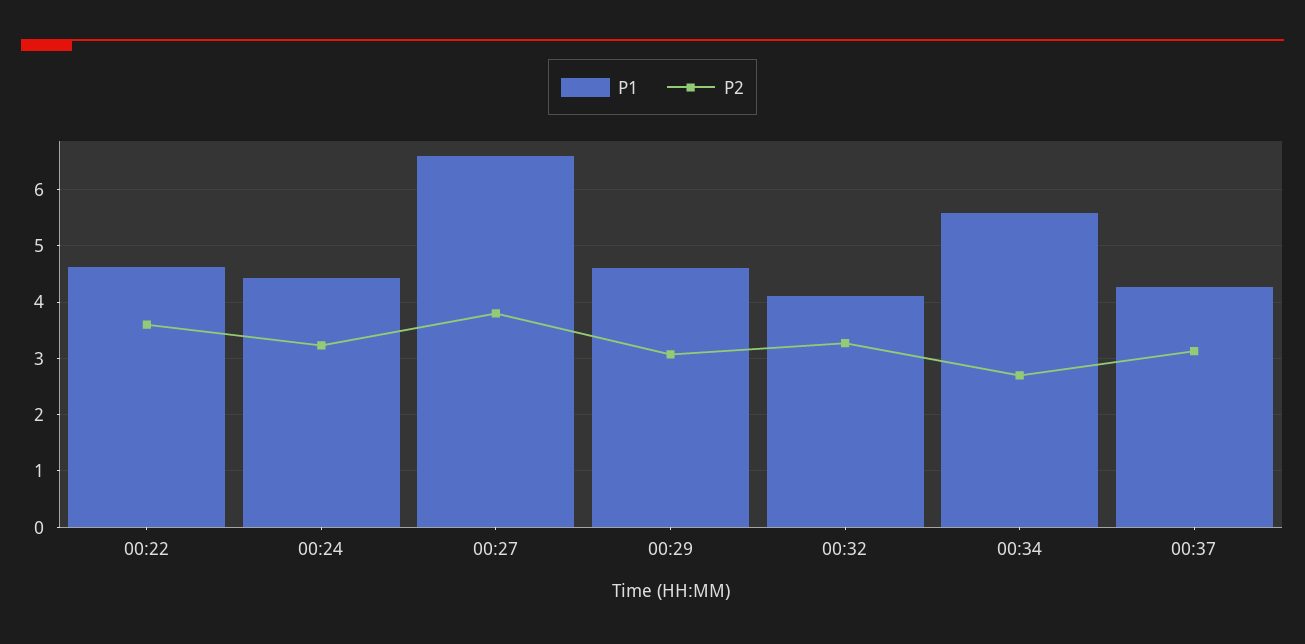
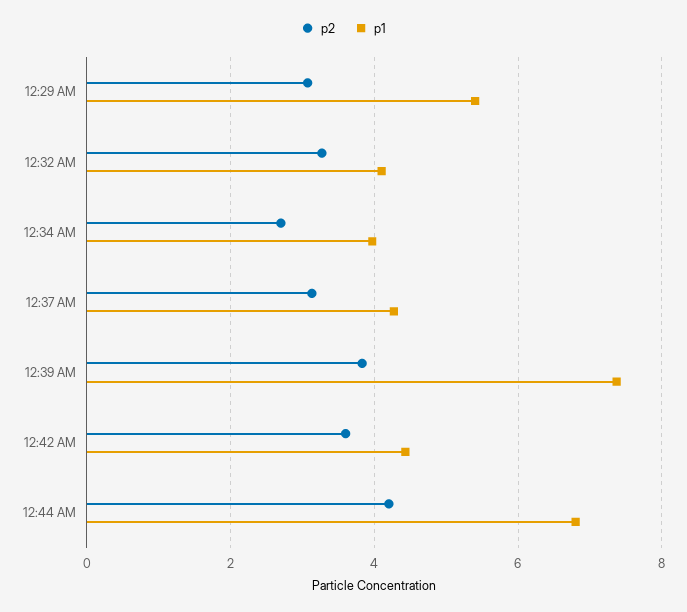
P1, 00:22: 4.6 -> none
P2, 00:22: 3.6 -> none
P1, 00:24: 4.4 -> none
P2, 00:24: 3.2 -> none
P1, 00:27: 6.6 -> none
P2, 00:27: 3.8 -> none
P1, 00:29: 4.6 -> 5.4
P1, 00:34: 5.6 -> 4
P2, 12:39 AM: none -> 3.8
P1, 12:39 AM: none -> 7.4
P2, 12:42 AM: none -> 3.6
P1, 12:42 AM: none -> 4.4
P2, 12:44 AM: none -> 4.2
P1, 12:44 AM: none -> 6.8

